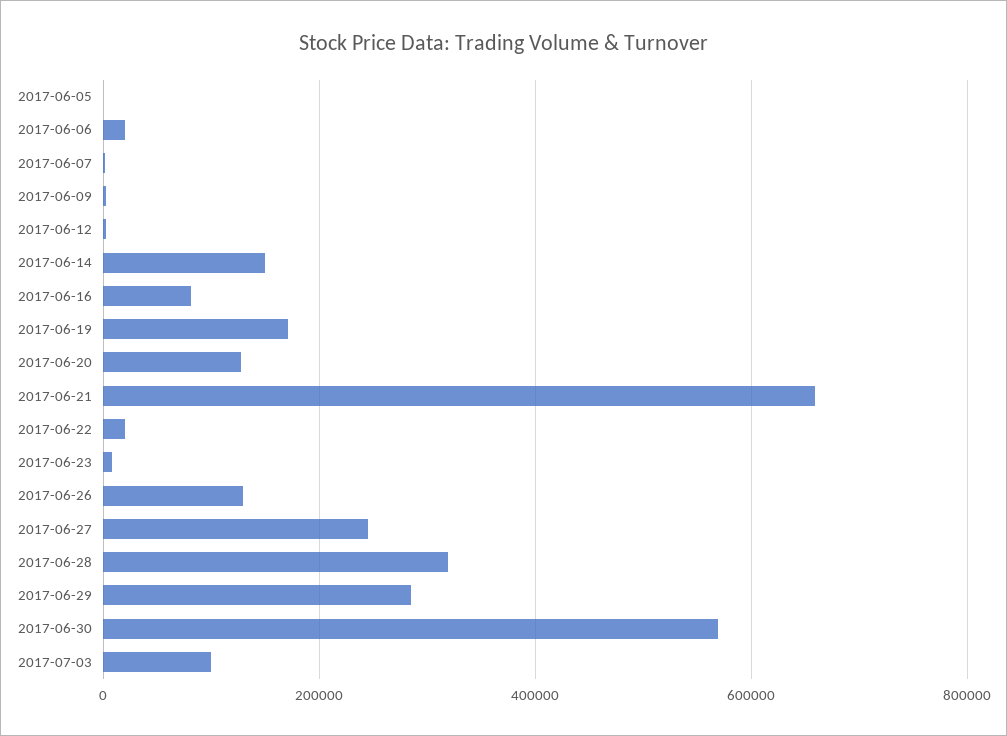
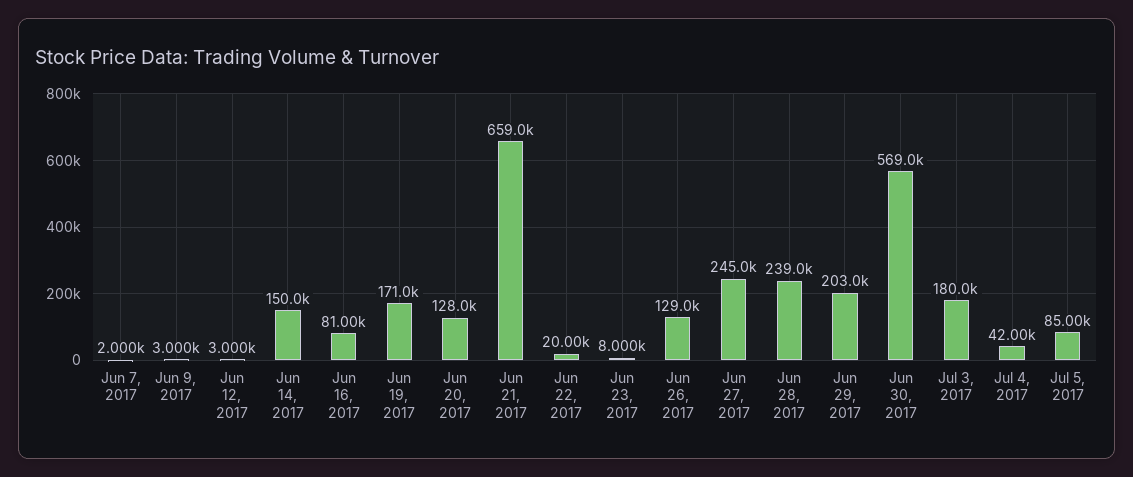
2017-06-05: 0 -> none
2017-06-06: 20000 -> none
2017-06-28: 320000 -> 239000
2017-06-29: 280000 -> 203000
2017-07-03: 100000 -> 180000
Jul 4, 2017: none -> 42000
Jul 5, 2017: none -> 85000

